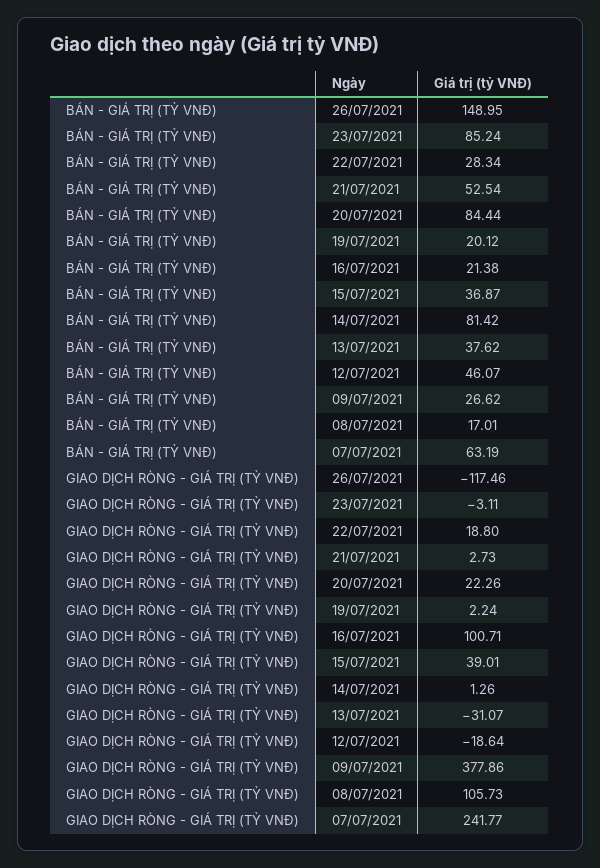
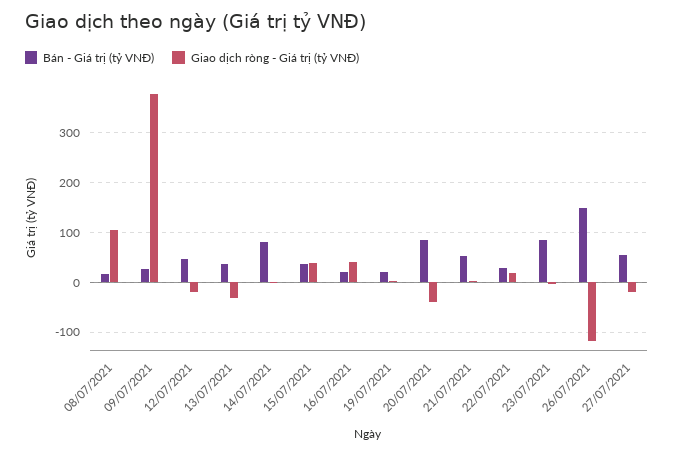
BÁN - GIÁ TRỊ (TỶ VNĐ), 07/07/2021: 63.19 -> none
GIAO DỊCH RÒNG - GIÁ TRỊ (TỶ VNĐ), 20/07/2021: 22.26 -> -40
GIAO DỊCH RÒNG - GIÁ TRỊ (TỶ VNĐ), 16/07/2021: 100.71 -> 40
GIAO DỊCH RÒNG - GIÁ TRỊ (TỶ VNĐ), 07/07/2021: 241.77 -> none
BÁN - GIÁ TRỊ (TỶ VNĐ), 27/07/2021: none -> 60
GIAO DỊCH RÒNG - GIÁ TRỊ (TỶ VNĐ), 27/07/2021: none -> -20

